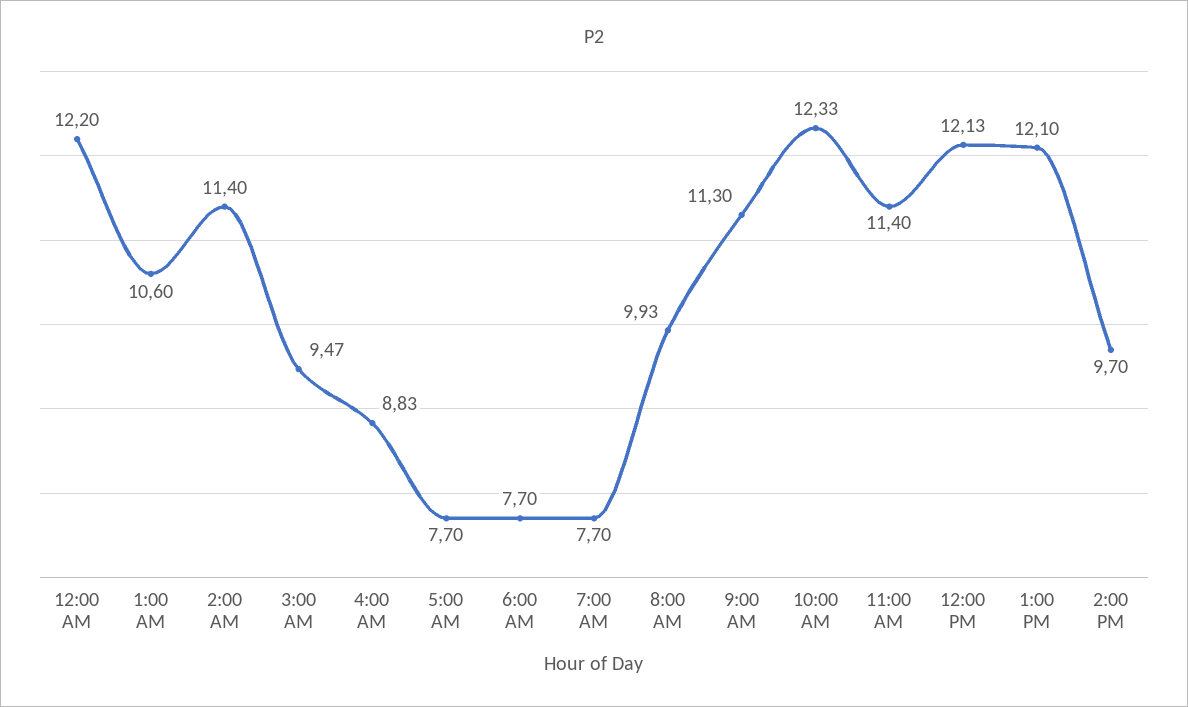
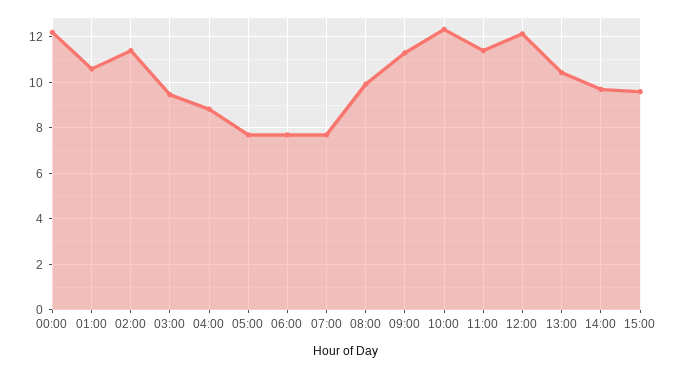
1:00 PM: 12.1 -> 10.5
15:00: none -> 9.5

